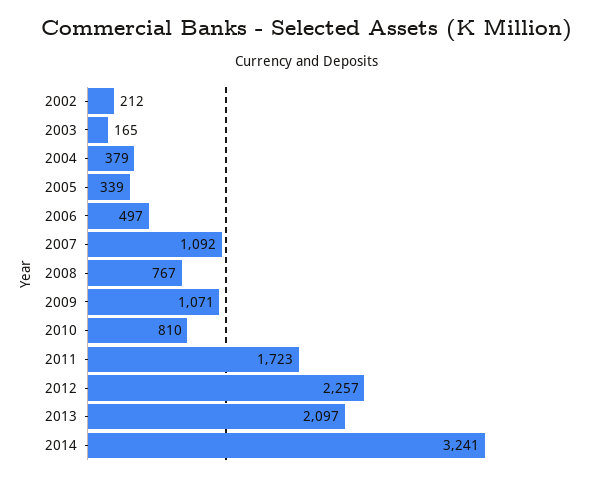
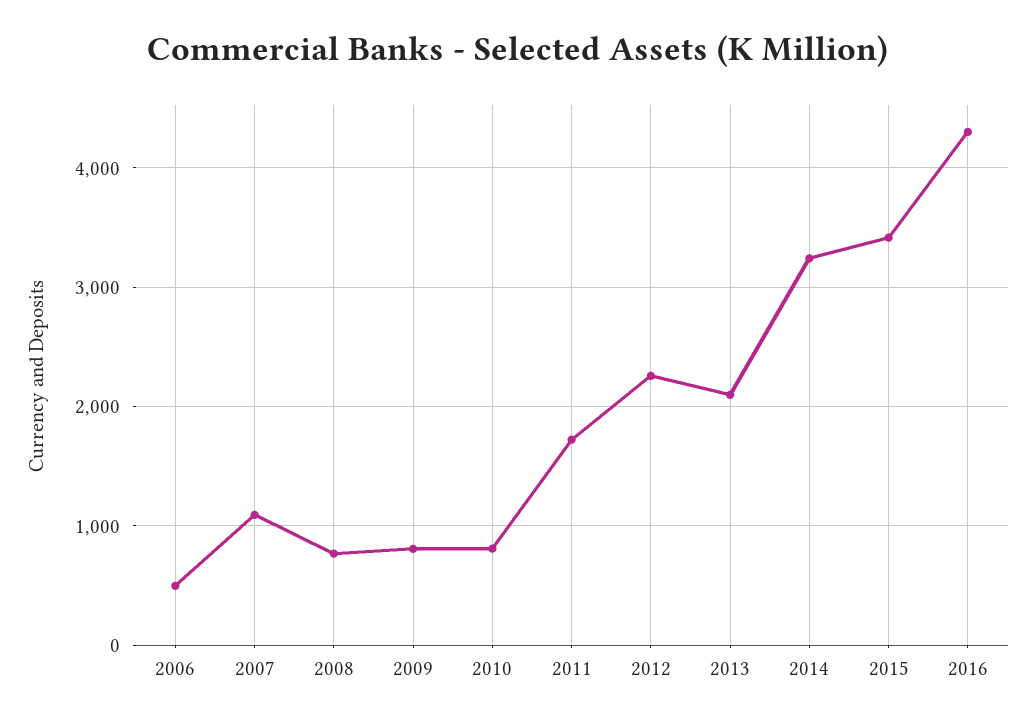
2002: 212 -> none
2003: 165 -> none
2004: 379 -> none
2005: 339 -> none
2009: 1071 -> 800
2015: none -> 3400
2016: none -> 4300

